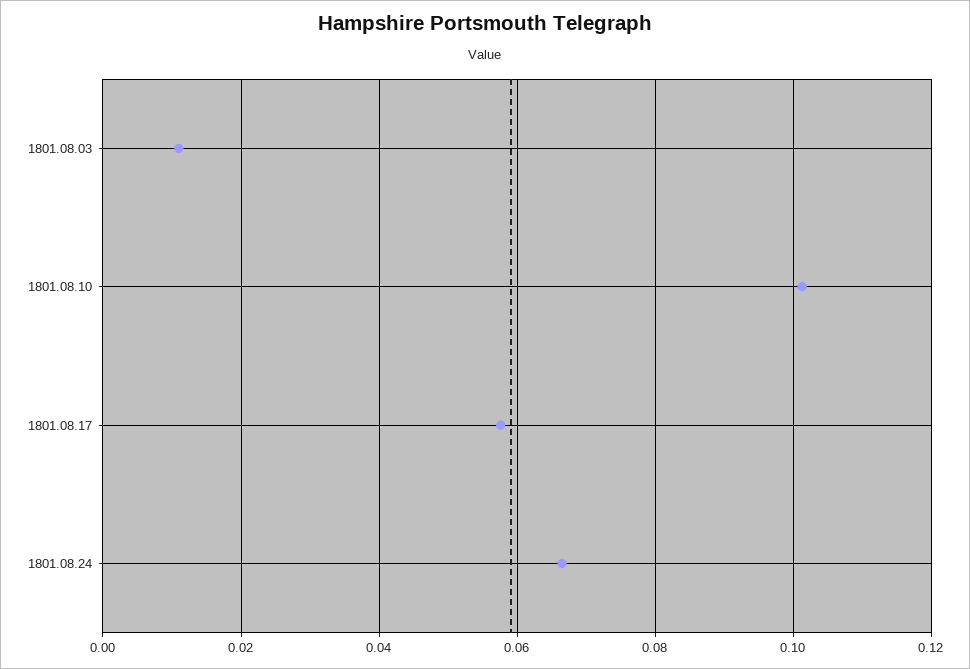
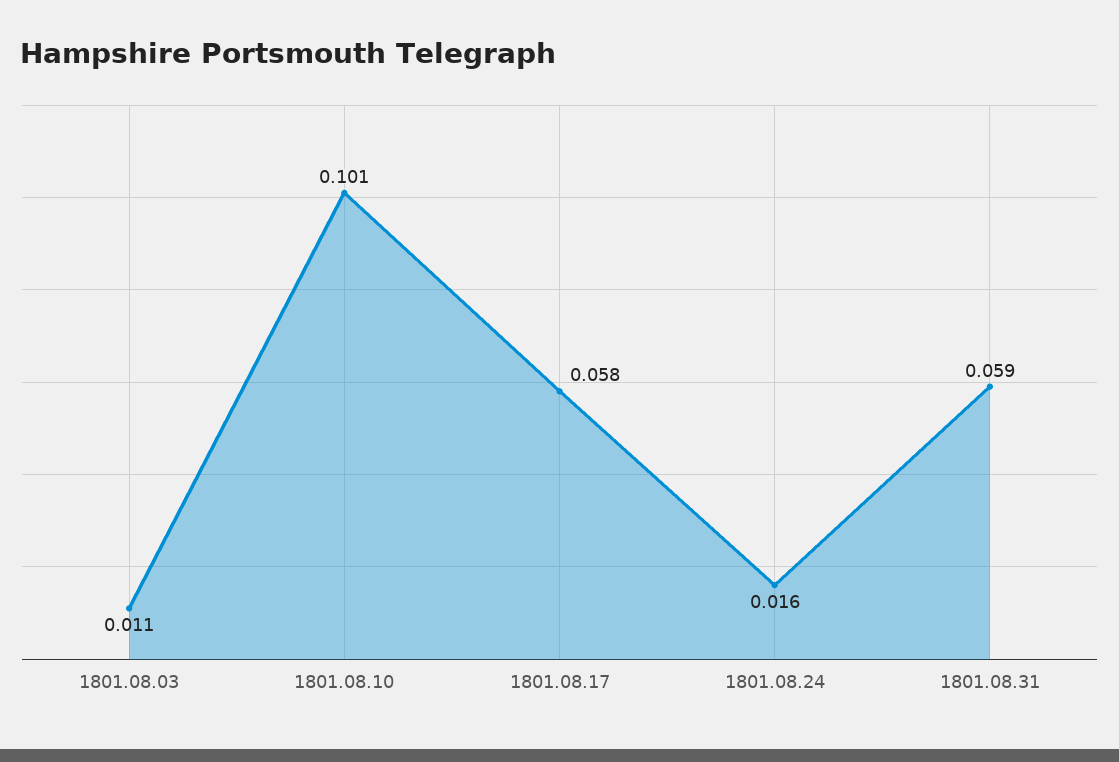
1801.08.24: 0.066 -> 0.016
1801.08.31: none -> 0.059

